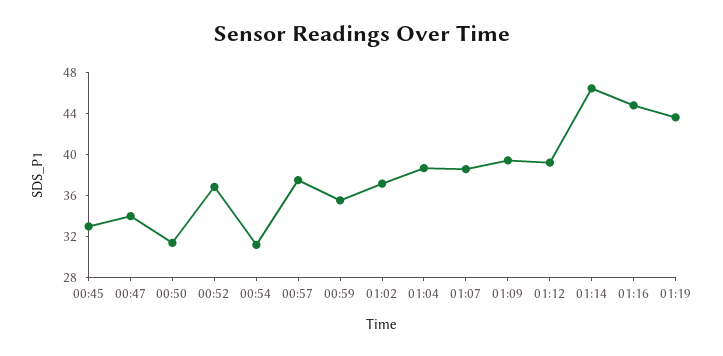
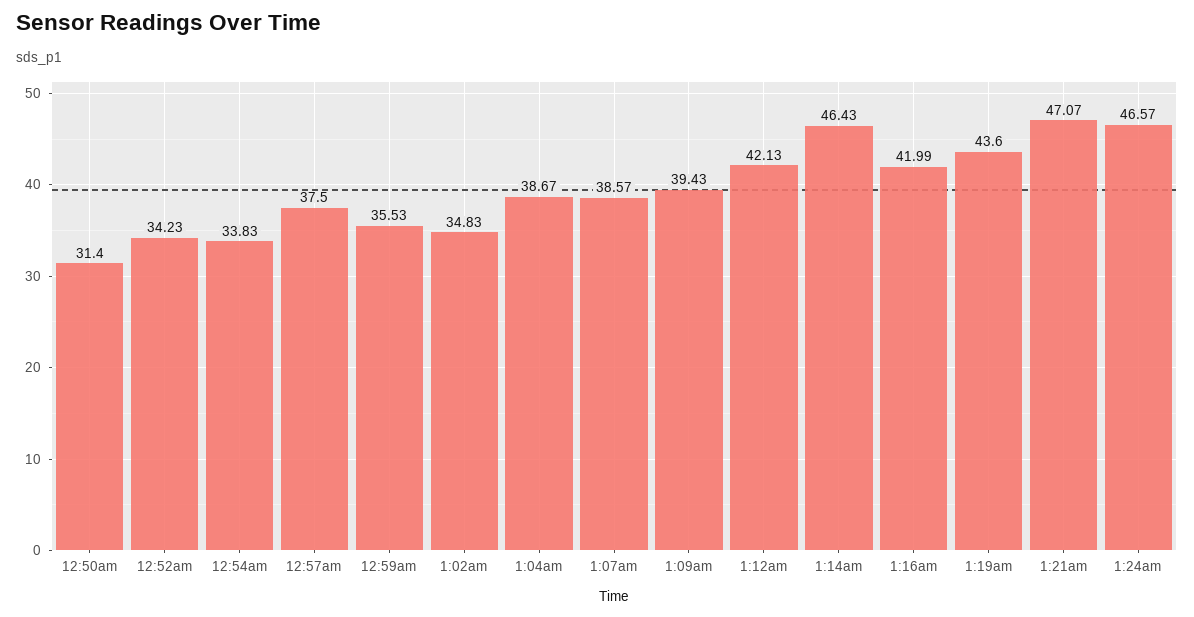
00:45: 33 -> none
00:47: 34 -> none
00:52: 37 -> 34.23
00:54: 31 -> 33.83
01:02: 37 -> 34.83
01:12: 39 -> 42.13
01:16: 45 -> 41.99
1:21am: none -> 47.07
1:24am: none -> 46.57

